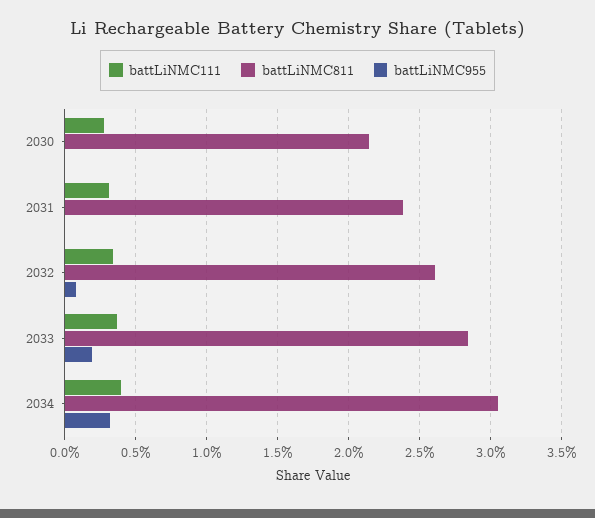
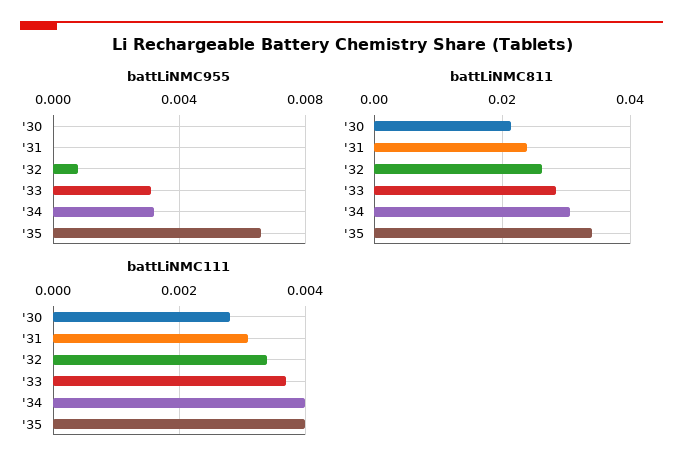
battLiNMC955, 2033: 0.002 -> 0.003
battLiNMC955, '35: none -> 0.0065
battLiNMC811, '35: none -> 0.034
battLiNMC111, '35: none -> 0.004

